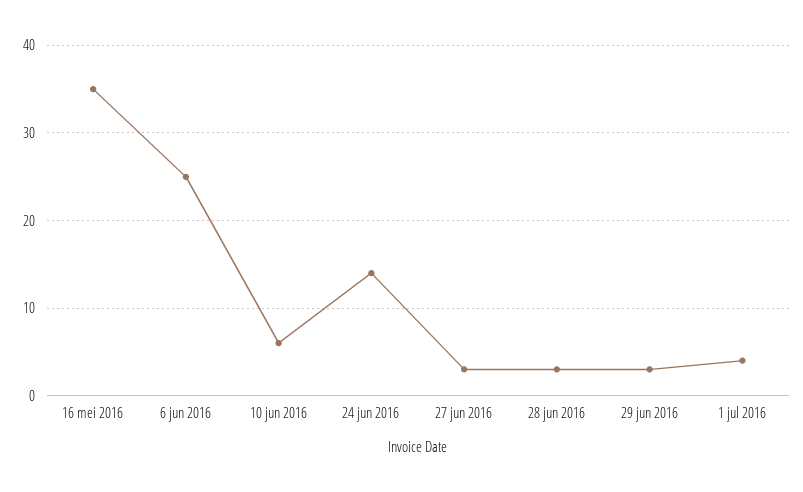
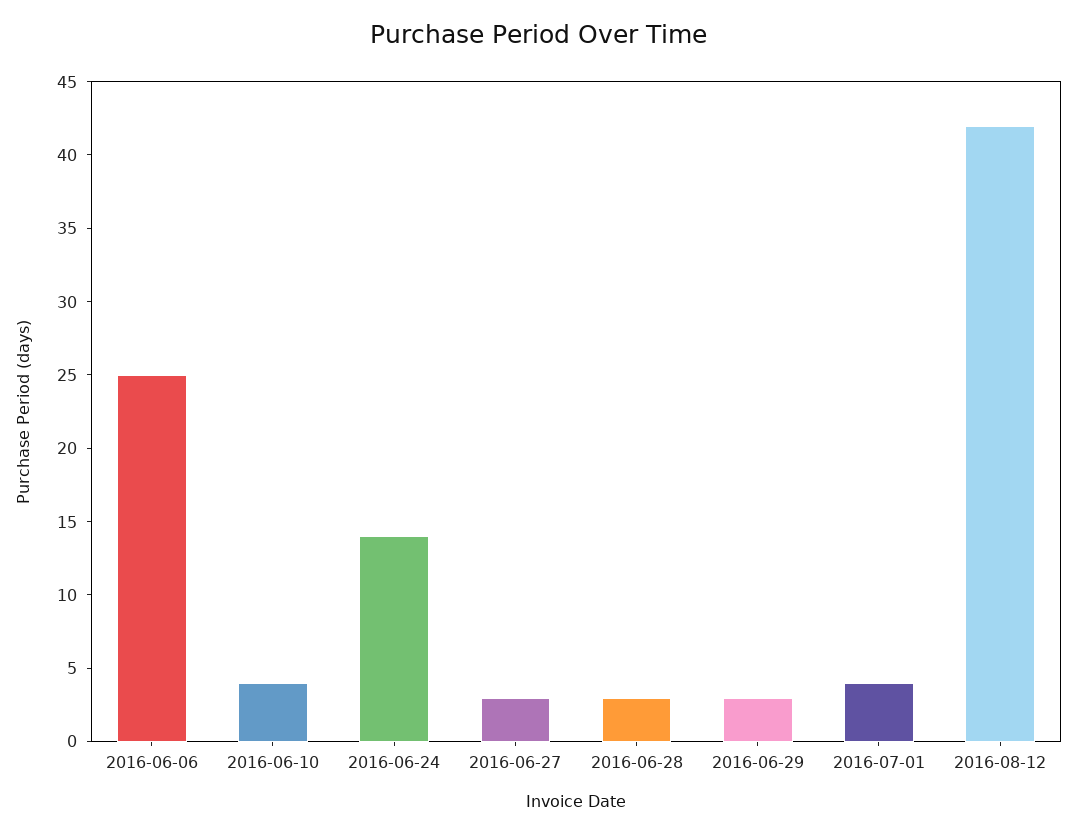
16 mei 2016: 35 -> none
10 jun 2016: 6 -> 4
2016-08-12: none -> 42

